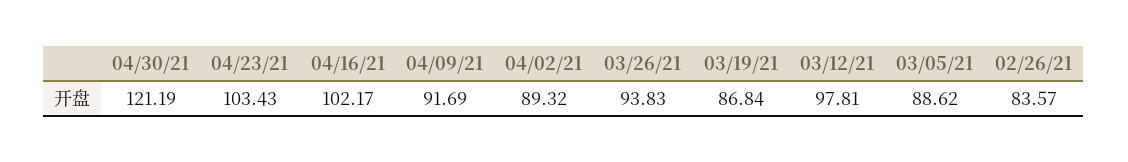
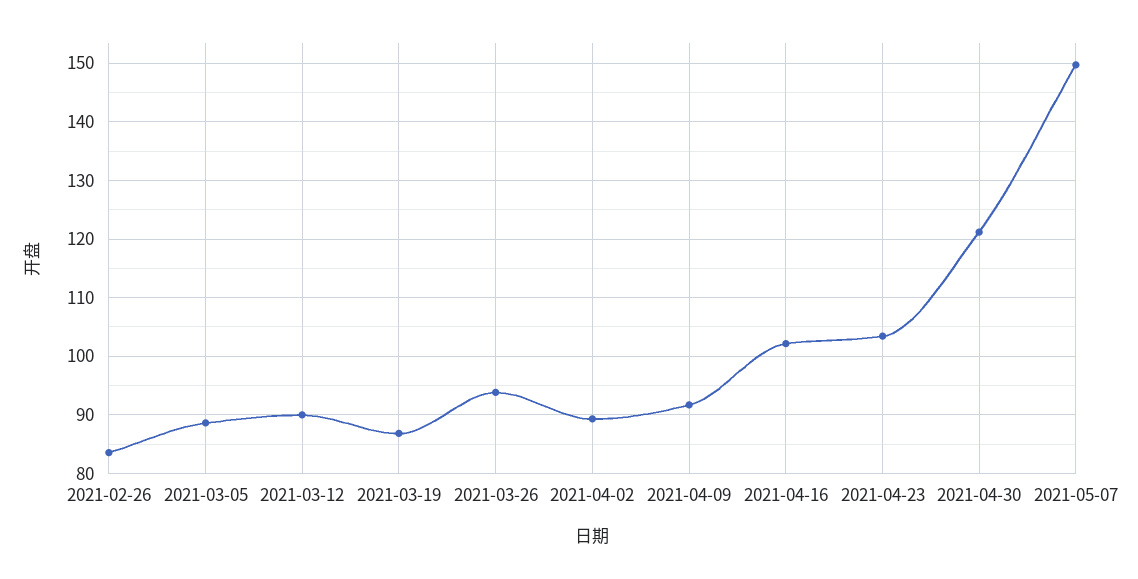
03/12/21: 97.81 -> 90
2021-05-07: none -> 150

